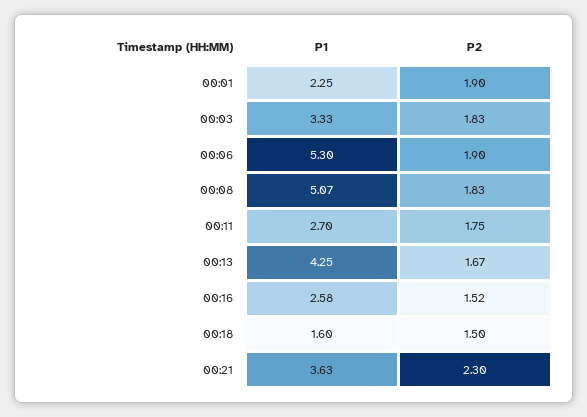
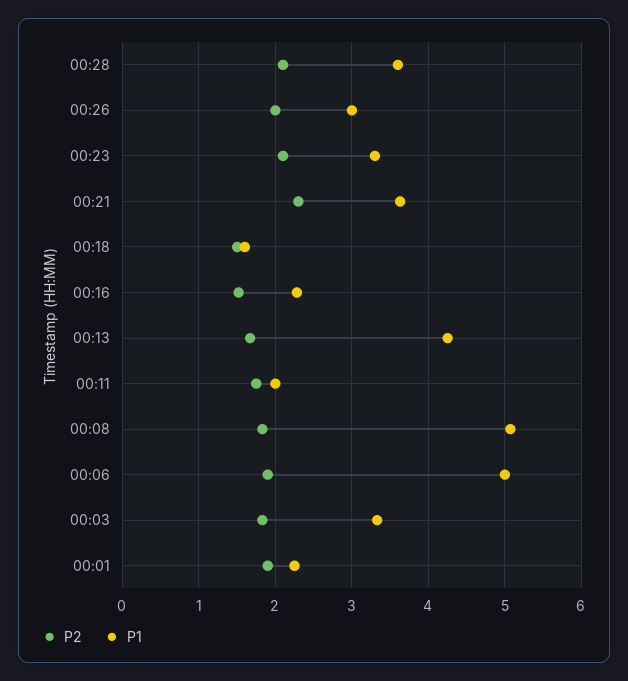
P1, 00:06: 5.3 -> 5
P1, 00:11: 2.7 -> 2
P1, 00:16: 2.58 -> 2.3
P2, 00:28: none -> 2.1
P1, 00:28: none -> 3.6
P2, 00:26: none -> 2
P1, 00:26: none -> 3
P2, 00:23: none -> 2.1
P1, 00:23: none -> 3.3

